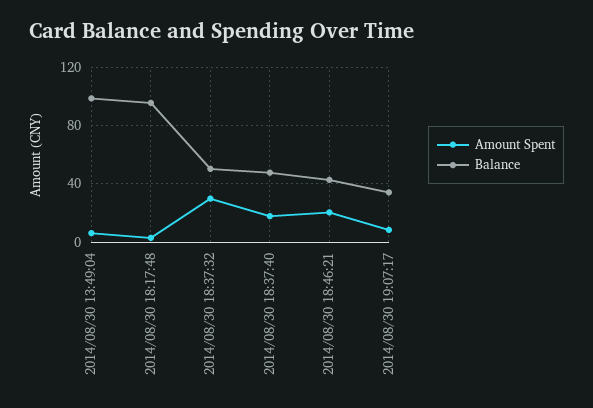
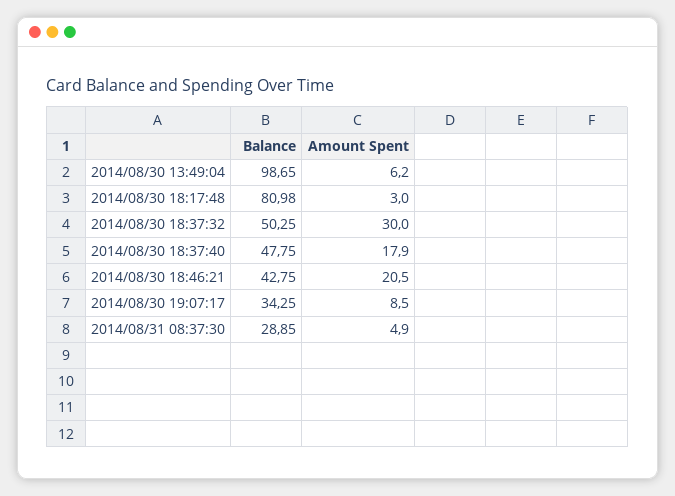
Balance, 2014/08/30 18:17:48: 95 -> 80.98
Balance, 2014/08/31 08:37:30: none -> 28.85
Amount Spent, 2014/08/31 08:37:30: none -> 4.9

